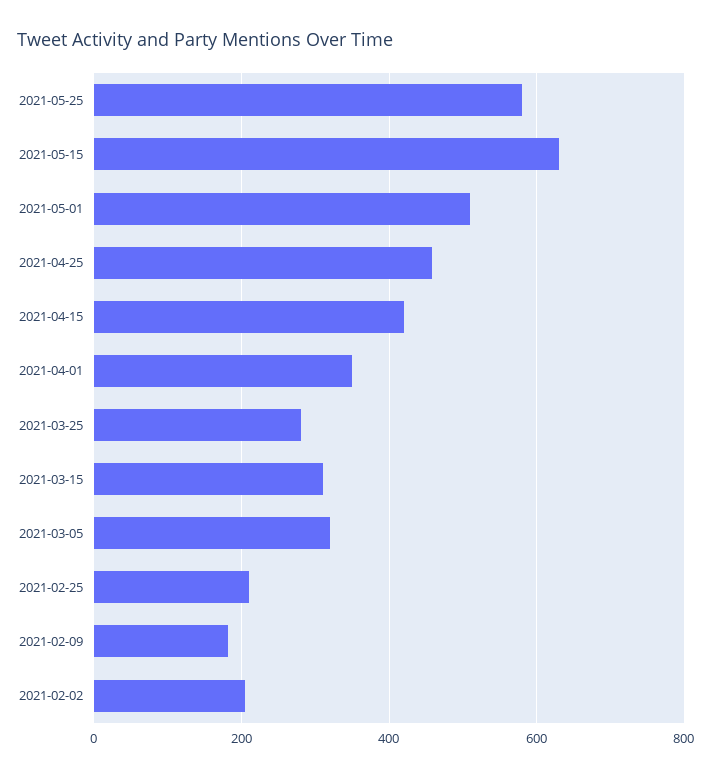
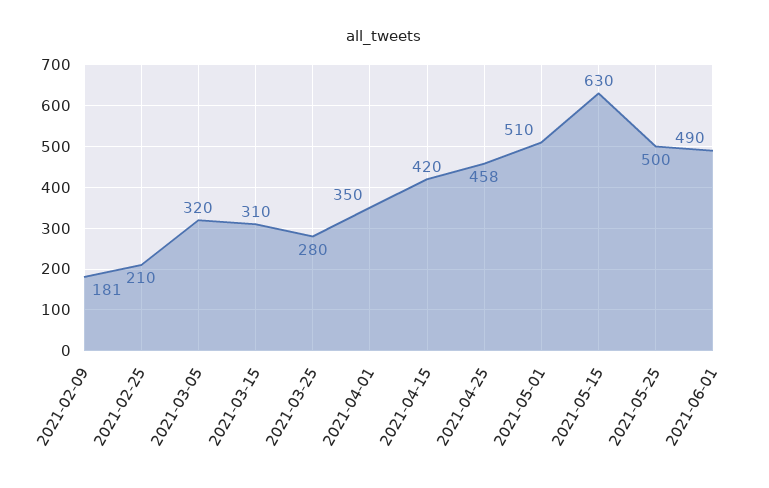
2021-05-25: 580 -> 500
2021-02-02: 200 -> none
2021-06-01: none -> 490

